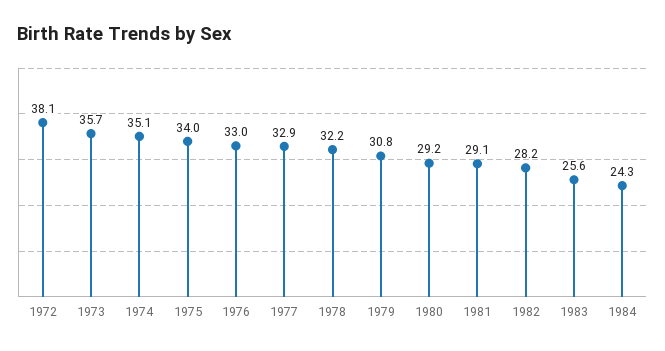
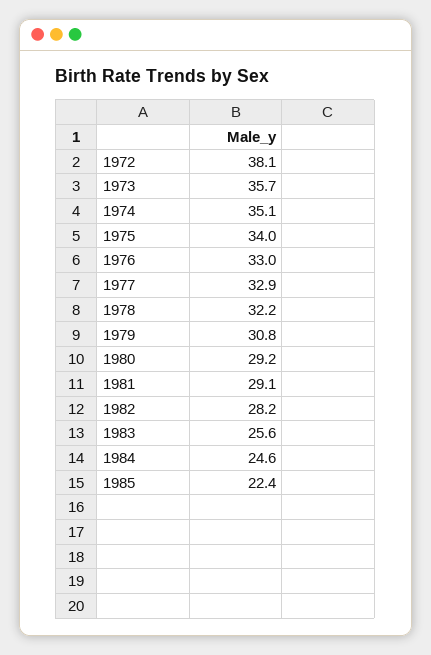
1984: 24.3 -> 24.6
1985: none -> 22.4

